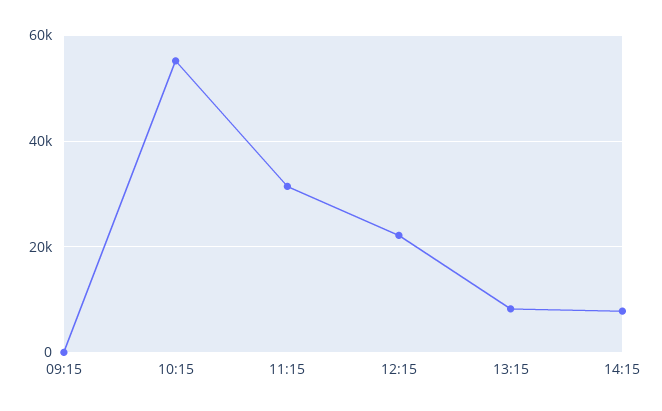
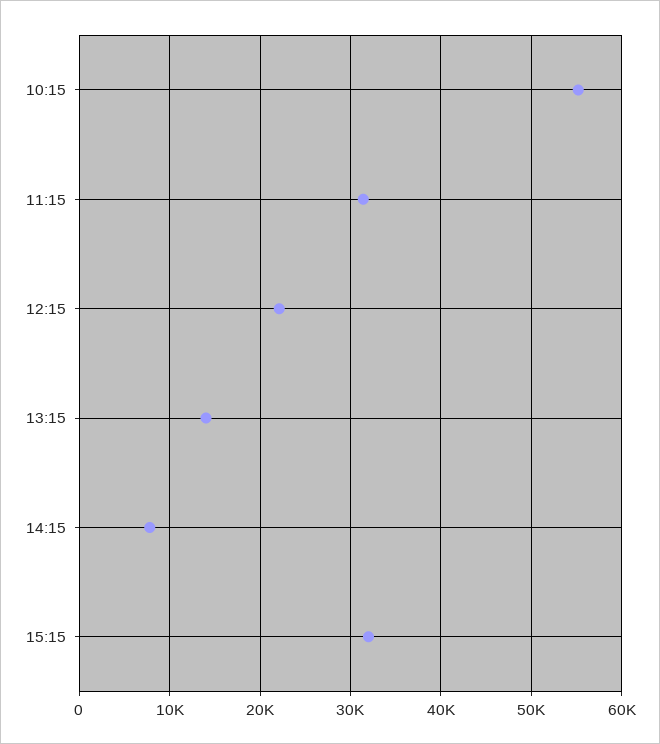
09:15: 0 -> none
13:15: 8000 -> 14000
15:15: none -> 32000

